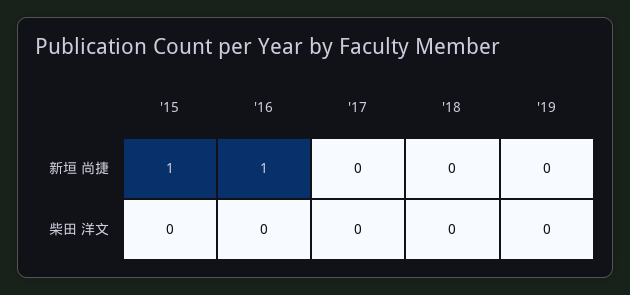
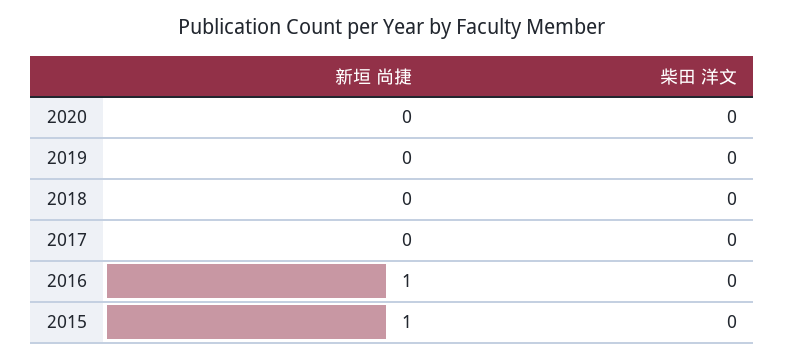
2020, 新垣 尚捷: none -> 0
2020, 柴田 洋文: none -> 0

